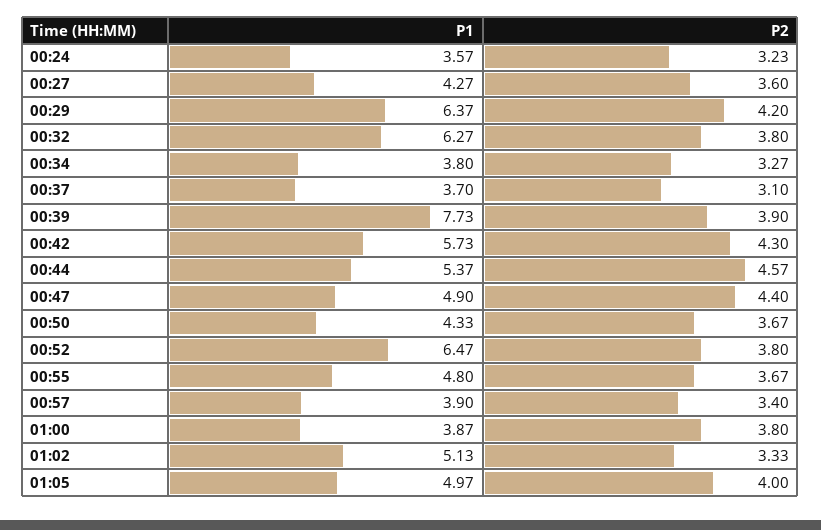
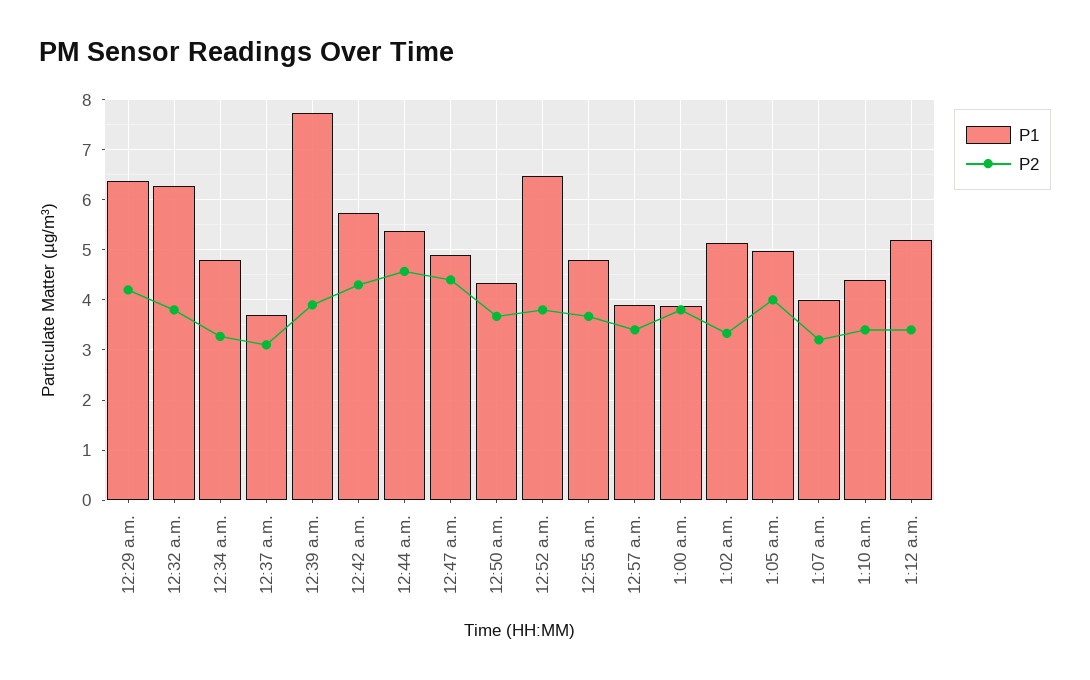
P1, 00:24: 3.57 -> none
P2, 00:24: 3.23 -> none
P1, 00:27: 4.27 -> none
P2, 00:27: 3.6 -> none
P1, 00:34: 3.8 -> 4.8
P1, 1:07 a.m.: none -> 4
P2, 1:07 a.m.: none -> 3.2
P1, 1:10 a.m.: none -> 4.4
P2, 1:10 a.m.: none -> 3.4
P1, 1:12 a.m.: none -> 5.2
P2, 1:12 a.m.: none -> 3.4

